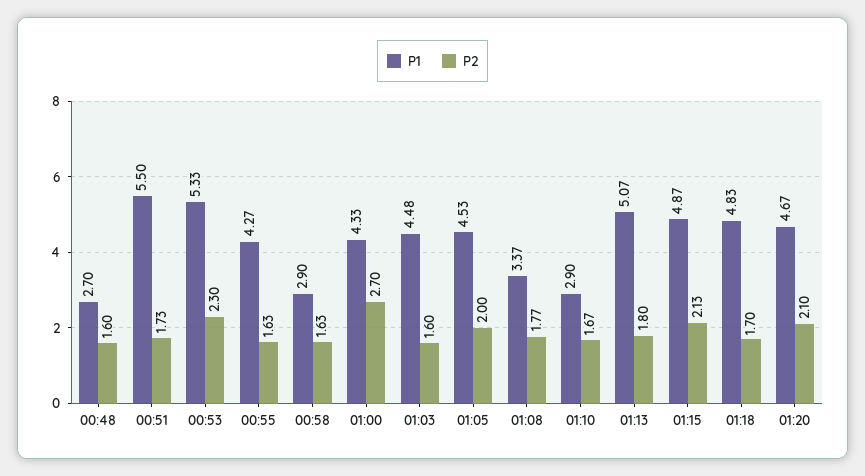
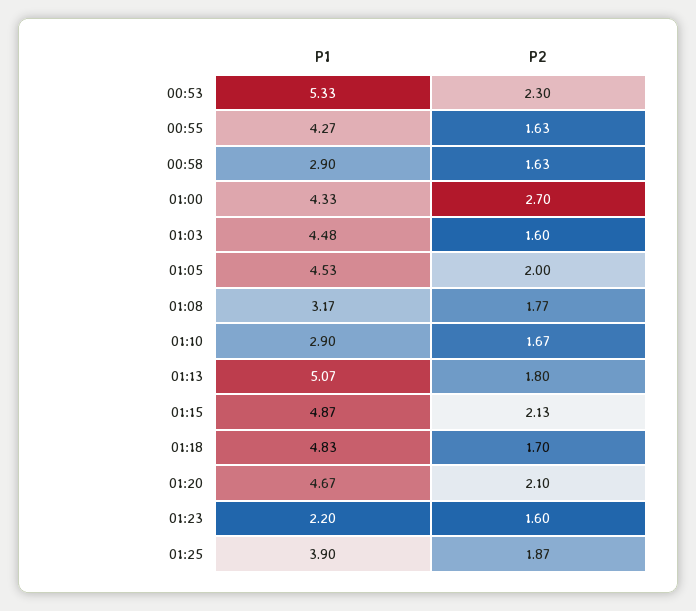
P1, 00:48: 2.7 -> none
P2, 00:48: 1.6 -> none
P1, 00:51: 5.5 -> none
P2, 00:51: 1.73 -> none
P1, 01:08: 3.37 -> 3.17
P1, 01:23: none -> 2.2
P2, 01:23: none -> 1.6
P1, 01:25: none -> 3.9
P2, 01:25: none -> 1.87

